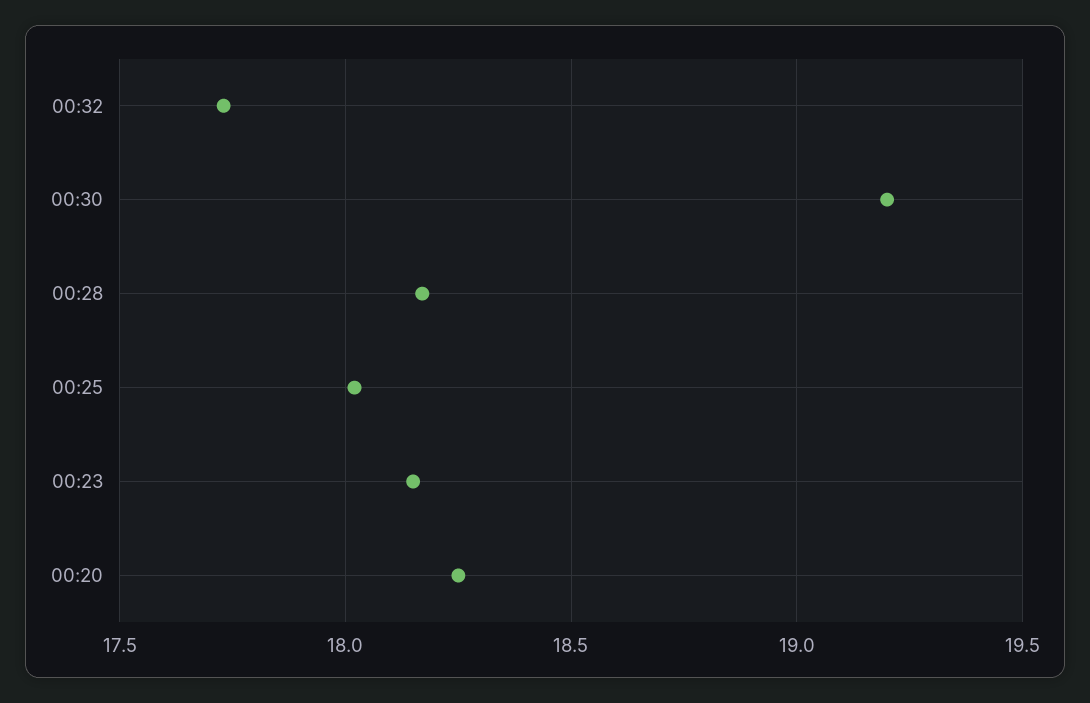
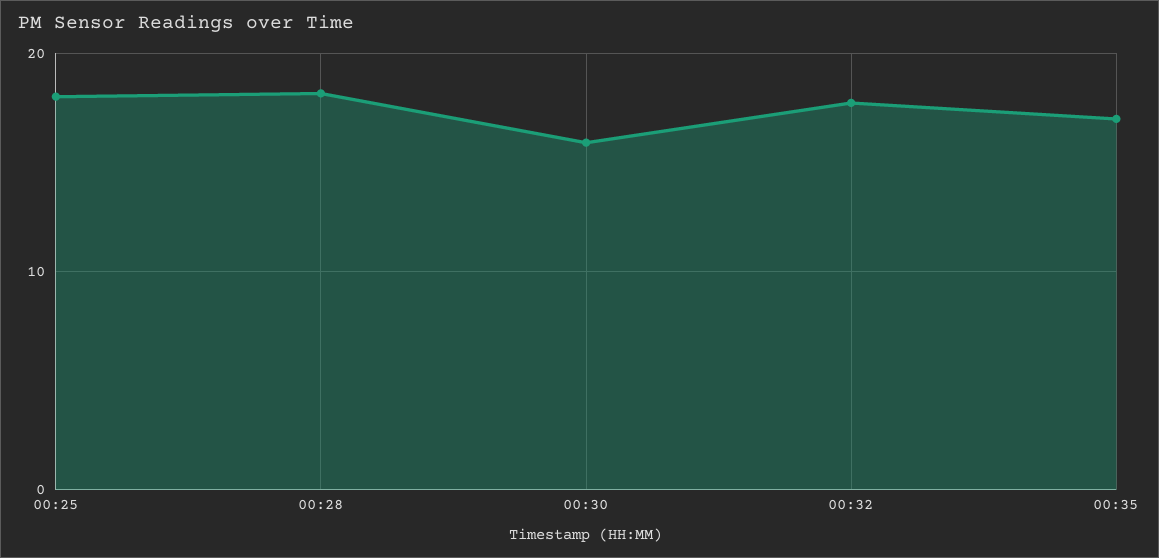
00:30: 19.2 -> 16
00:23: 18.15 -> none
00:20: 18.25 -> none
00:35: none -> 17

